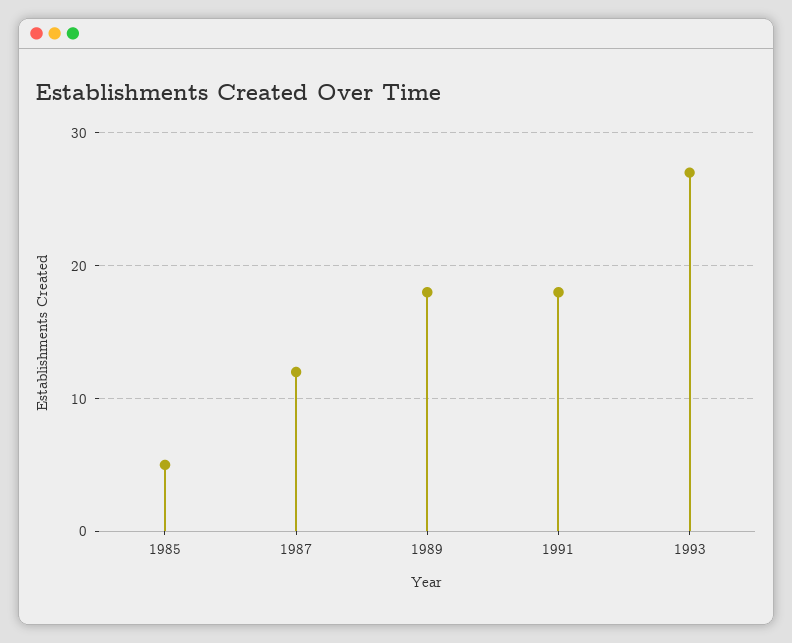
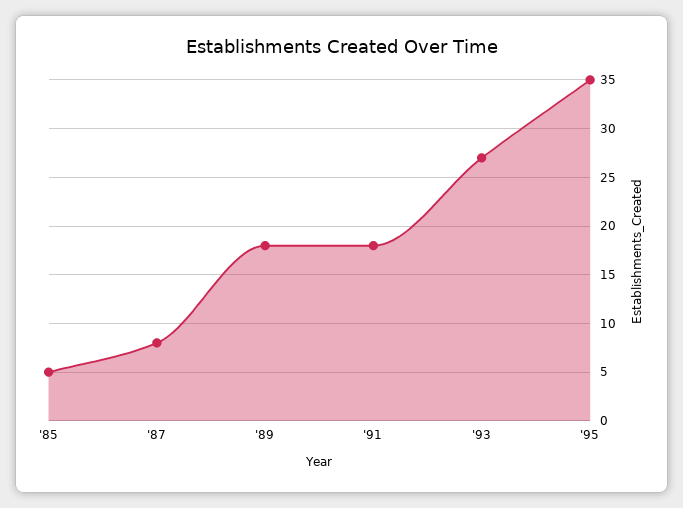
1987: 12 -> 8
'95: none -> 35

